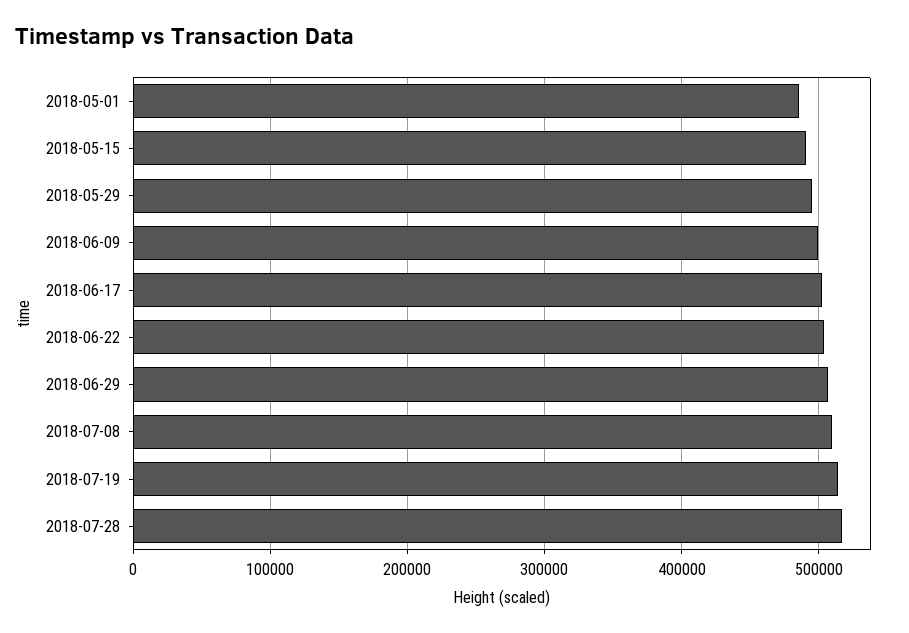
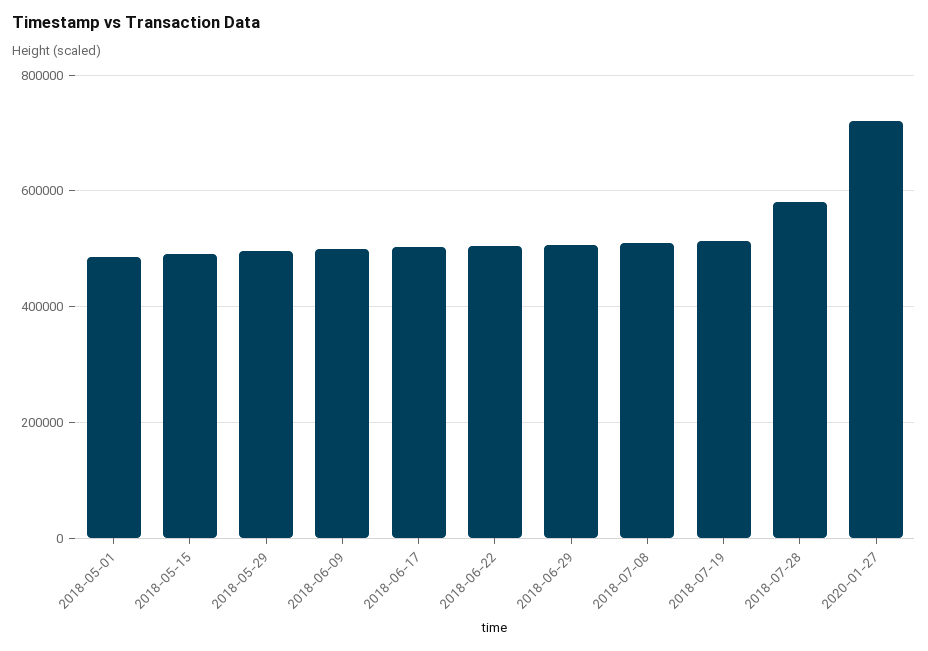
2018-07-28: 520000 -> 580000
2020-01-27: none -> 720000

